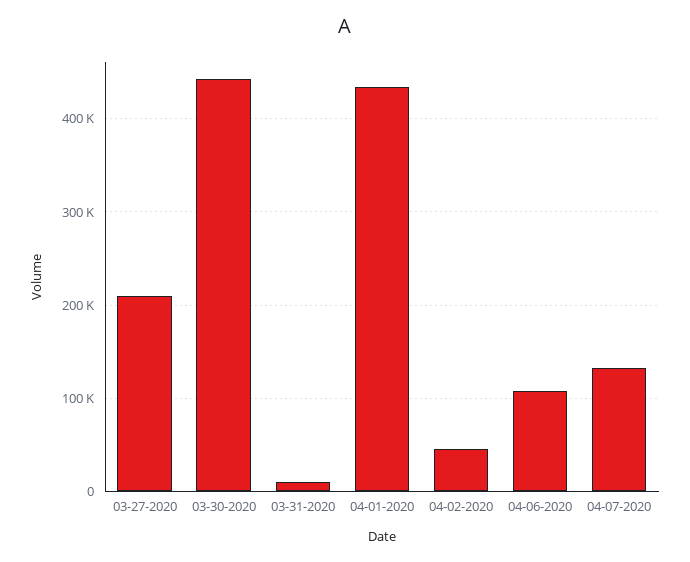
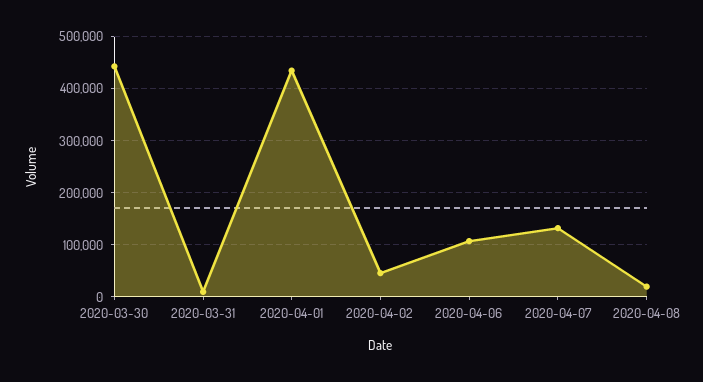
03-27-2020: 210000 -> none
2020-04-08: none -> 20000

